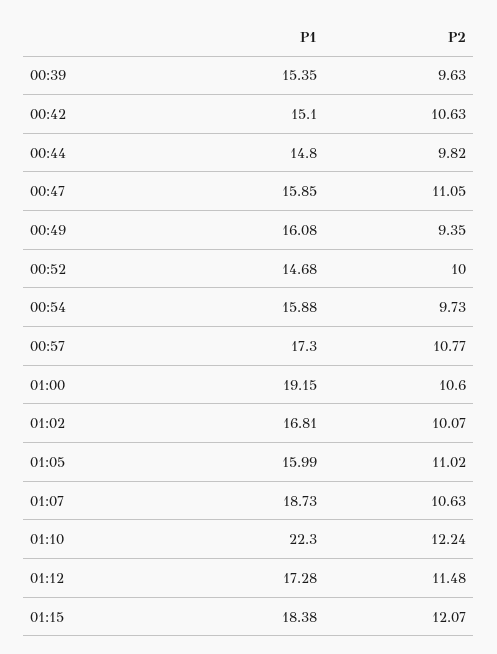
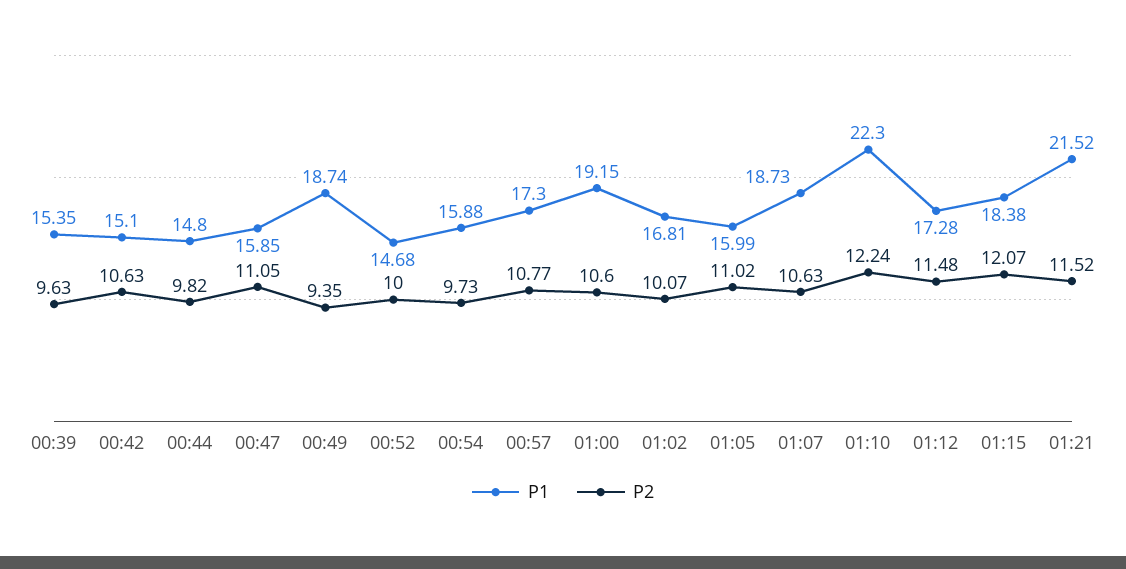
P1, 00:49: 16.08 -> 18.74
P1, 01:21: none -> 21.52
P2, 01:21: none -> 11.52

